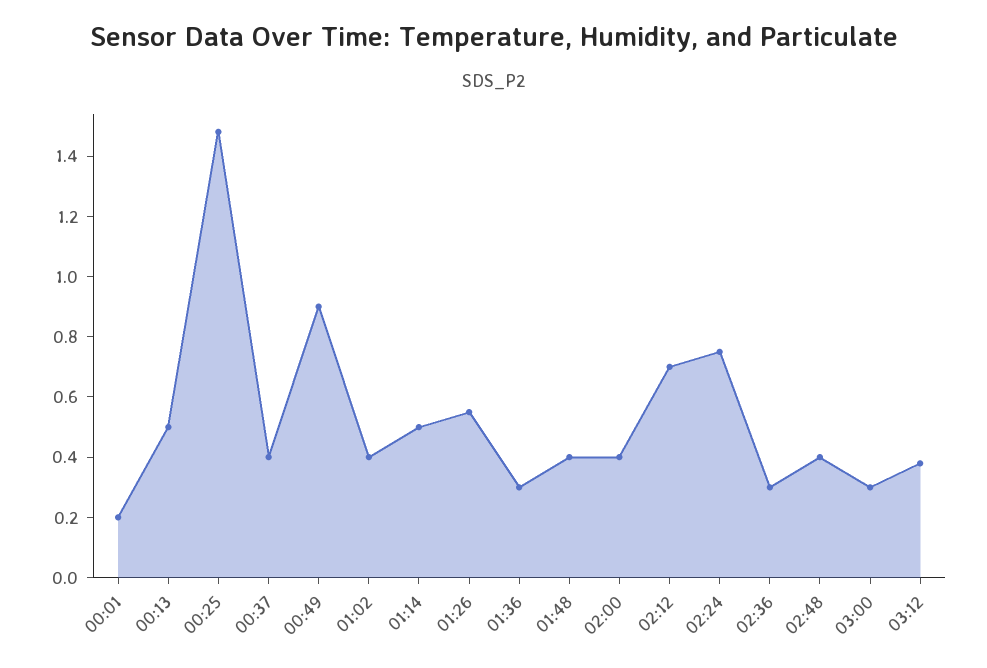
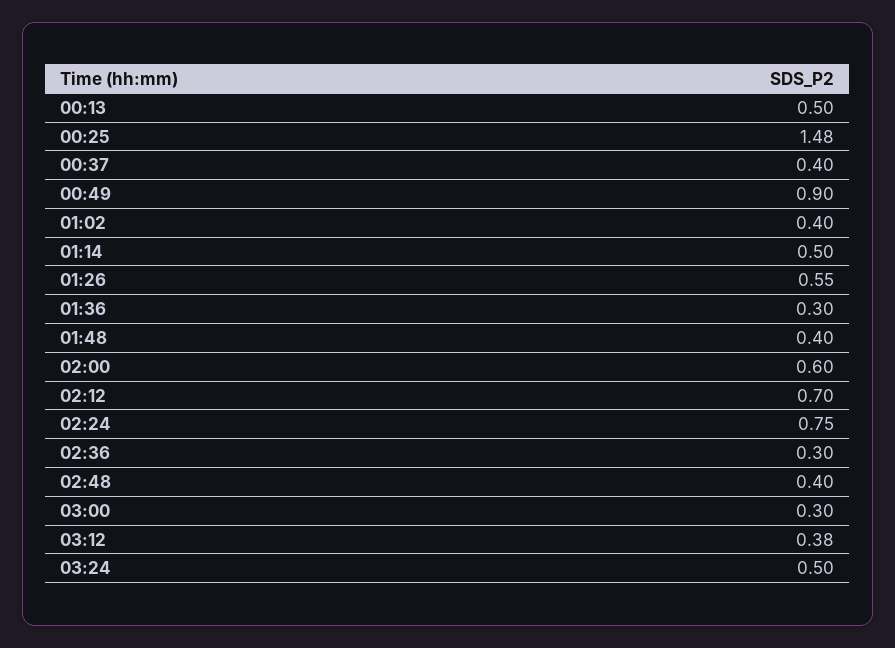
00:01: 0.2 -> none
02:00: 0.4 -> 0.6
03:24: none -> 0.5

